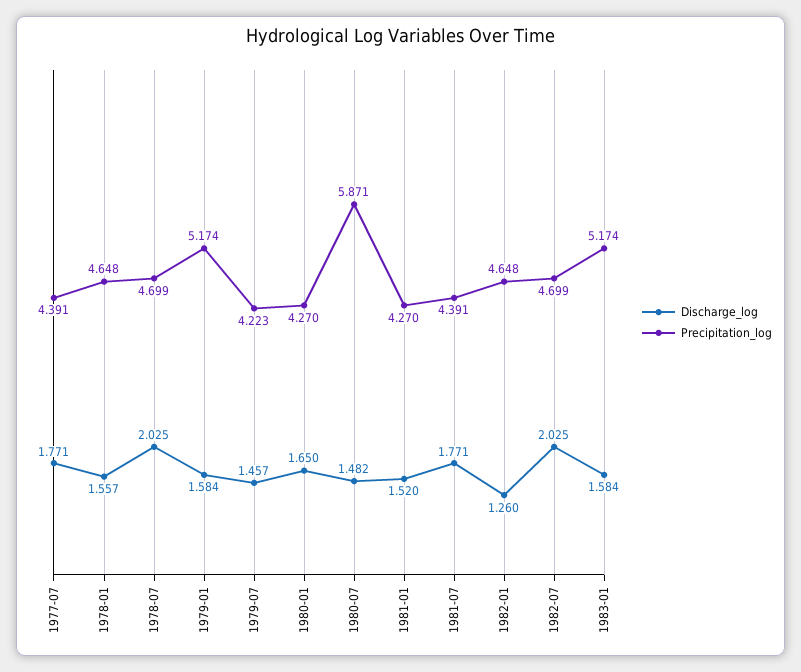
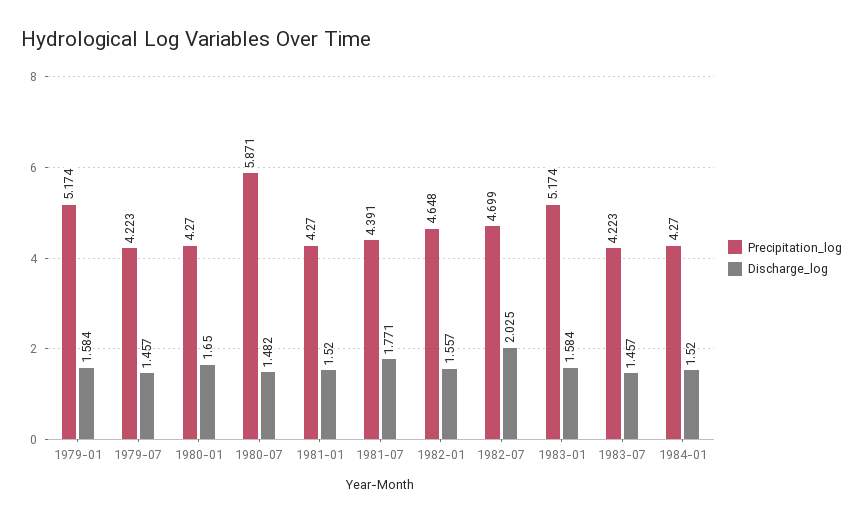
Discharge_log, 1977-07: 1.771 -> none
Precipitation_log, 1977-07: 4.391 -> none
Discharge_log, 1978-01: 1.557 -> none
Precipitation_log, 1978-01: 4.648 -> none
Discharge_log, 1978-07: 2.025 -> none
Precipitation_log, 1978-07: 4.699 -> none
Discharge_log, 1982-01: 1.26 -> 1.557
Precipitation_log, 1983-07: none -> 4.223
Discharge_log, 1983-07: none -> 1.457
Precipitation_log, 1984-01: none -> 4.27
Discharge_log, 1984-01: none -> 1.52

